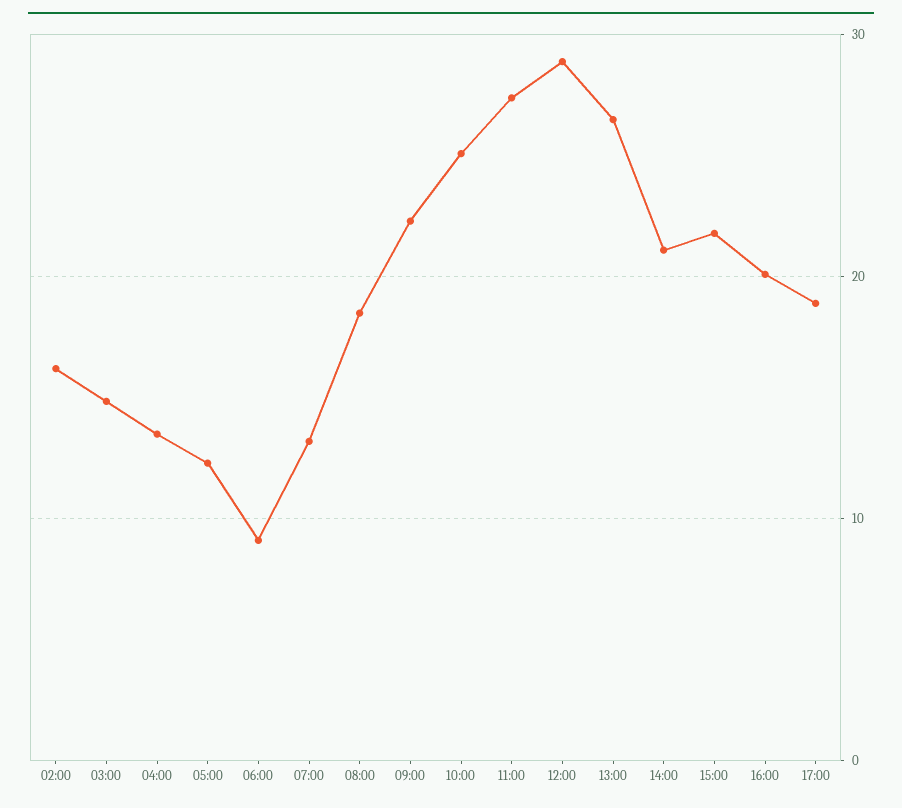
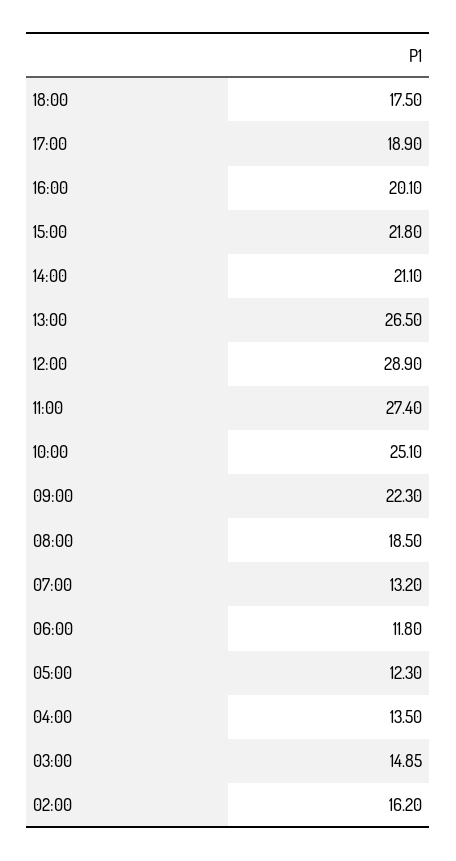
06:00: 9 -> 11.8
18:00: none -> 17.5

